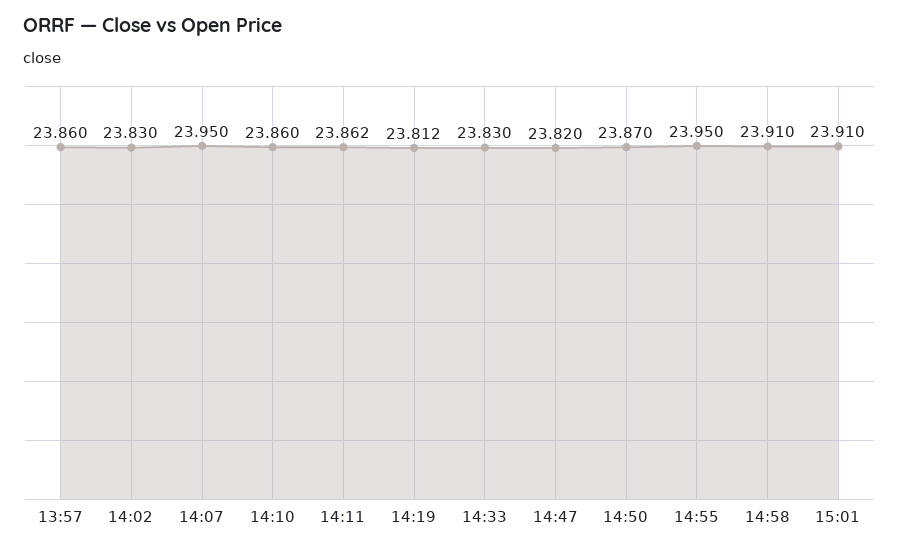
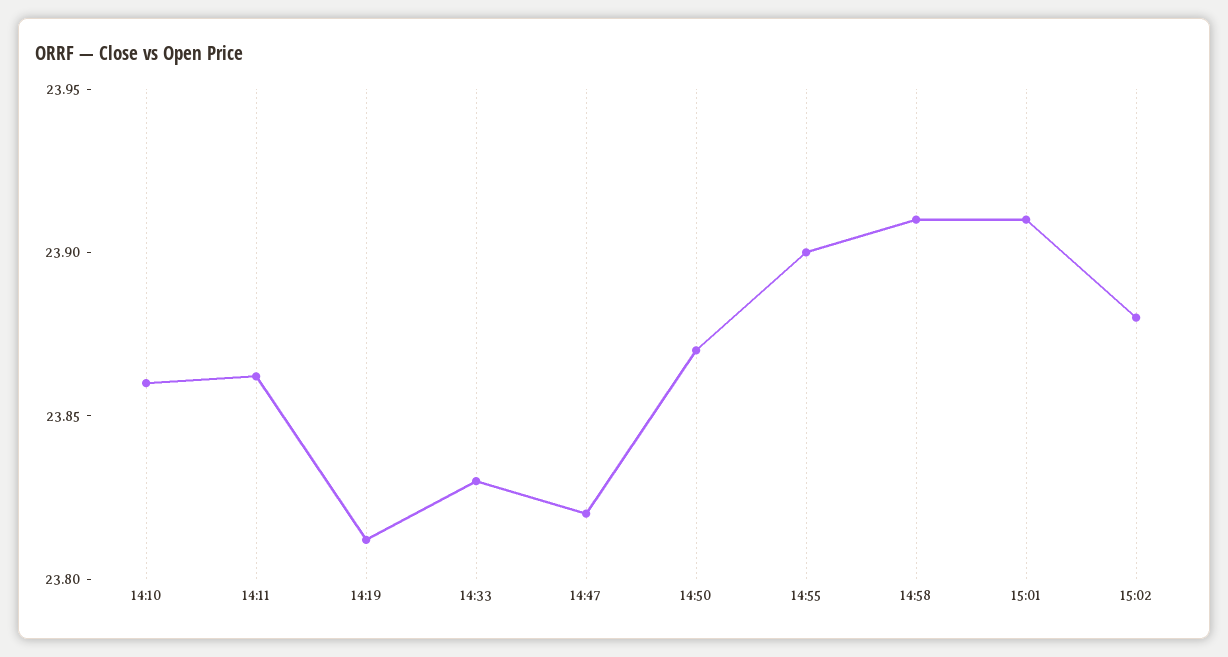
13:57: 23.86 -> none
14:02: 23.83 -> none
14:07: 23.95 -> none
14:55: 23.95 -> 23.9
15:02: none -> 23.88

